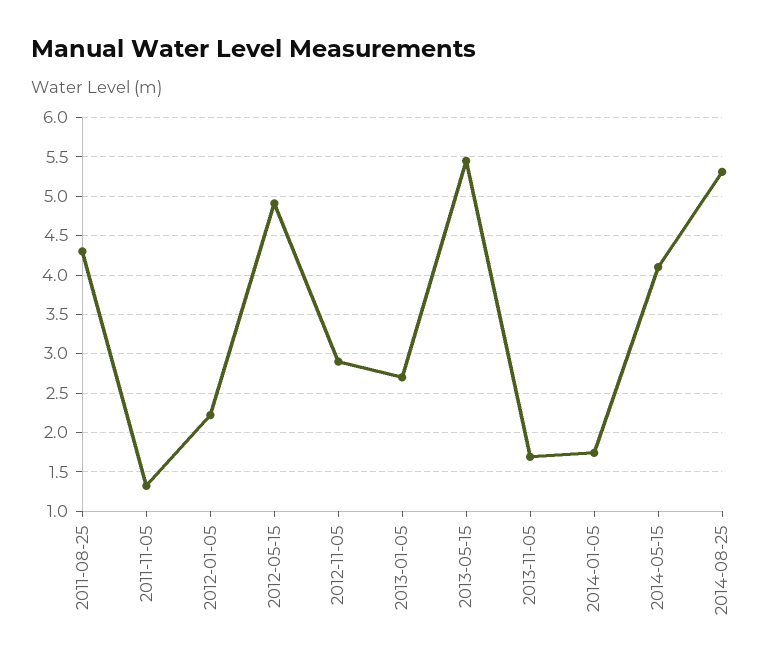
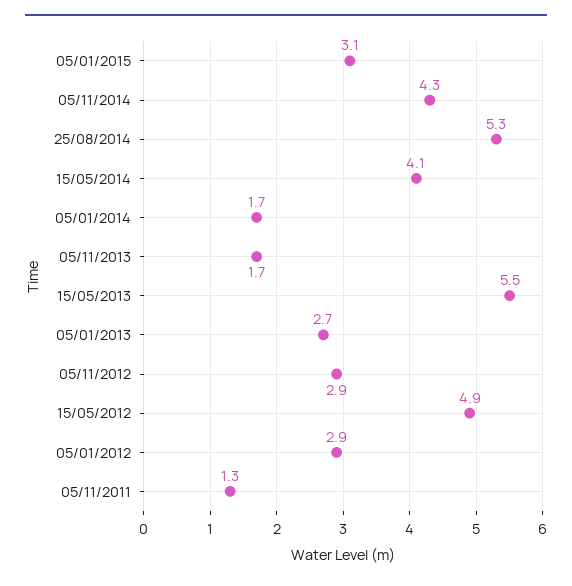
2011-08-25: 4.3 -> none
2012-01-05: 2.2 -> 2.9
05/01/2015: none -> 3.1
05/11/2014: none -> 4.3

